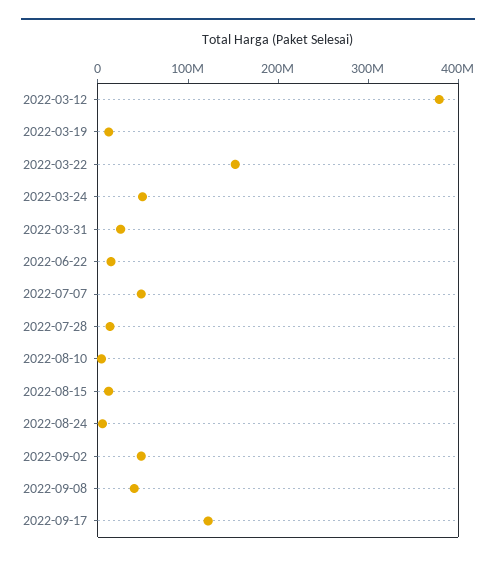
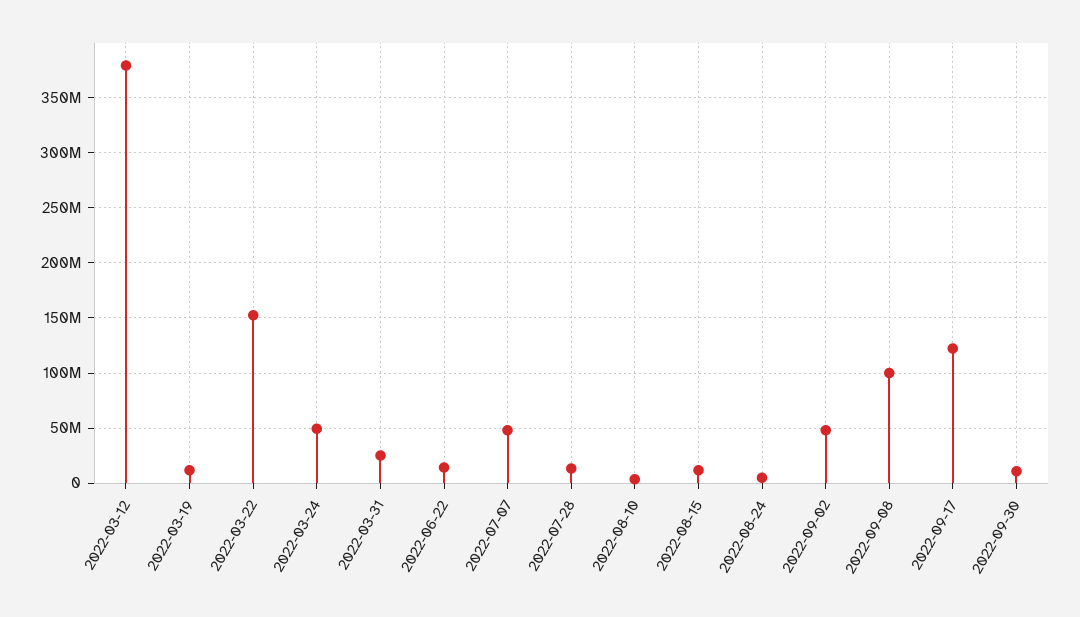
2022-09-08: 40000000 -> 100000000
2022-09-30: none -> 10000000

